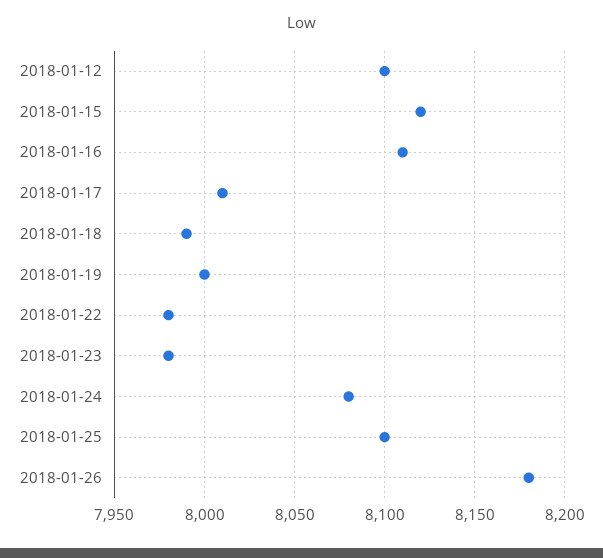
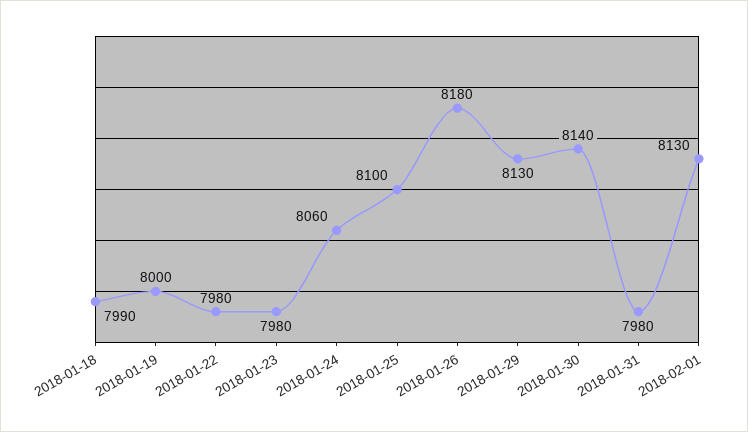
2018-01-12: 8100 -> none
2018-01-15: 8120 -> none
2018-01-16: 8110 -> none
2018-01-17: 8010 -> none
2018-01-24: 8080 -> 8060
2018-01-29: none -> 8130
2018-01-30: none -> 8140
2018-01-31: none -> 7980
2018-02-01: none -> 8130

